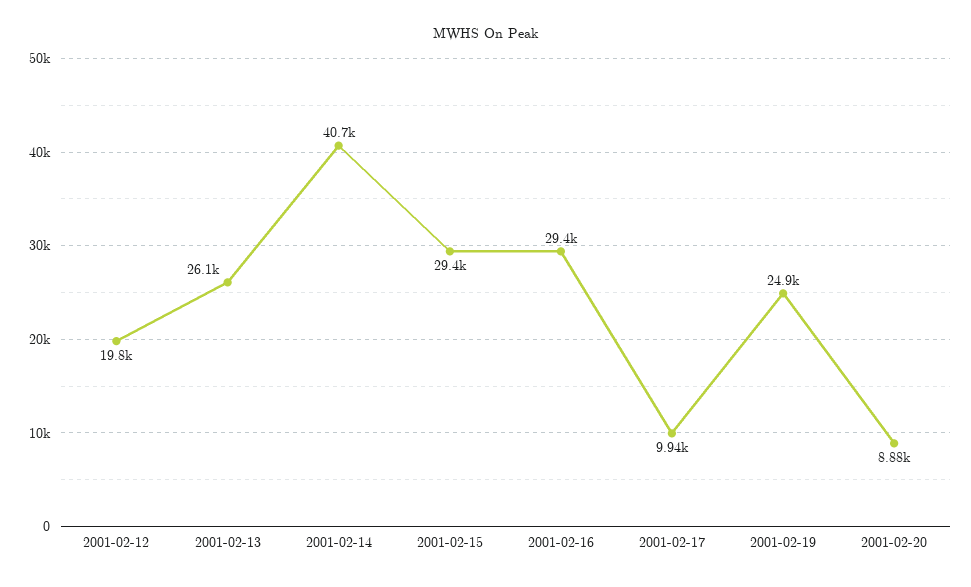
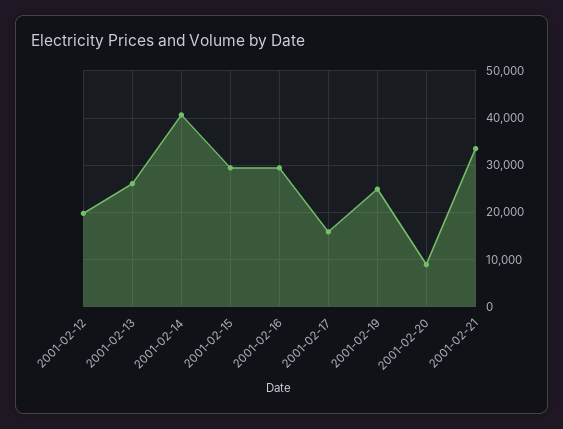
2001-02-17: 9940 -> 16000
2001-02-21: none -> 34000

